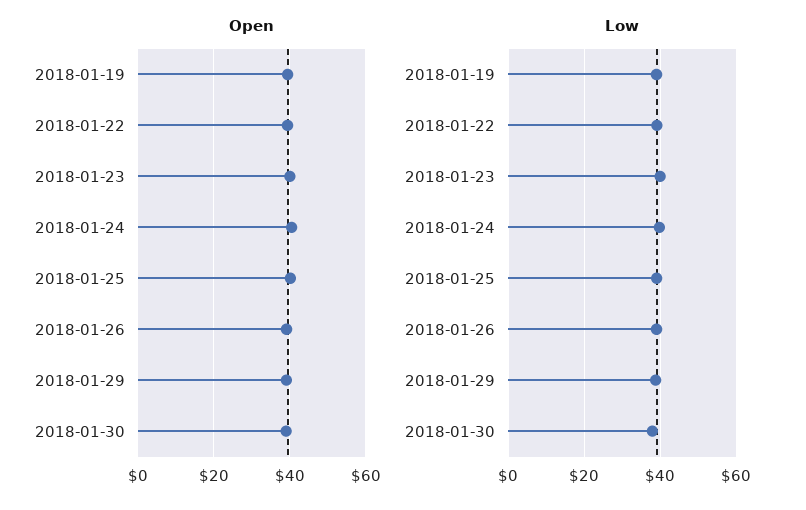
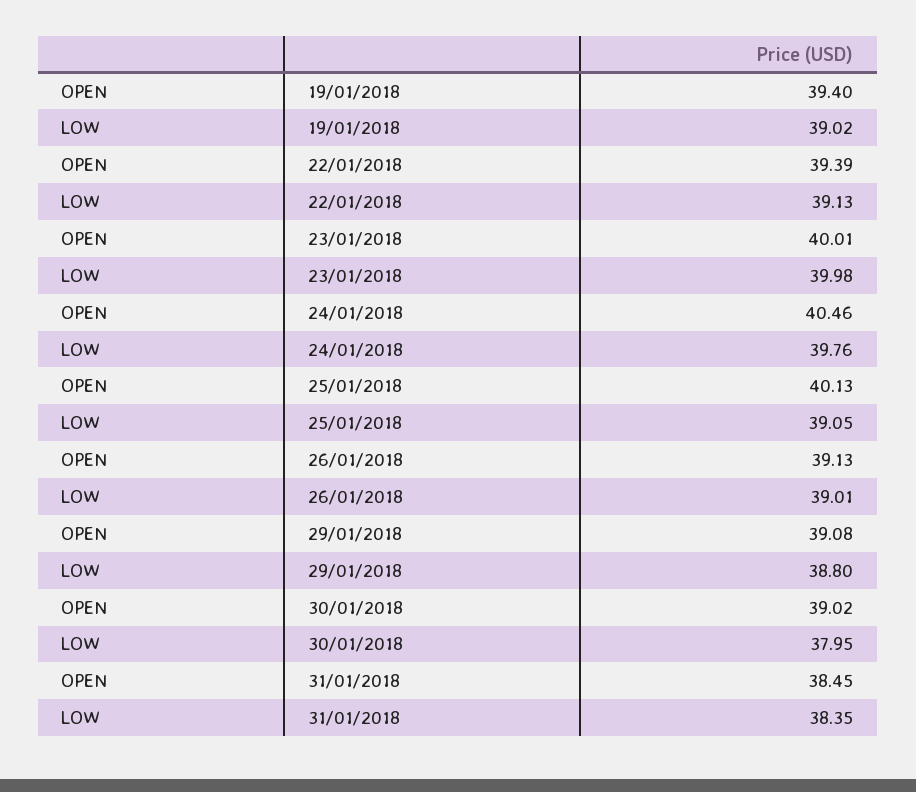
Open, 31/01/2018: none -> 38.45
Low, 31/01/2018: none -> 38.35

